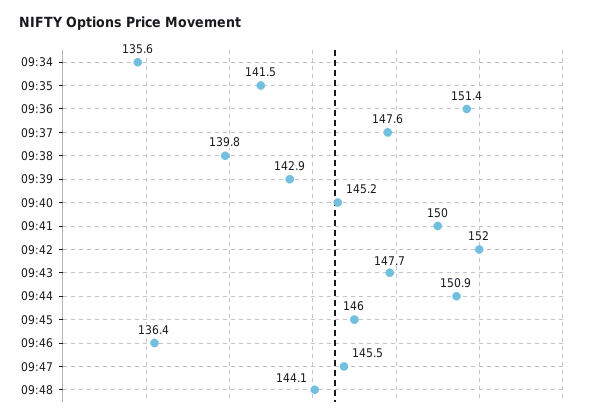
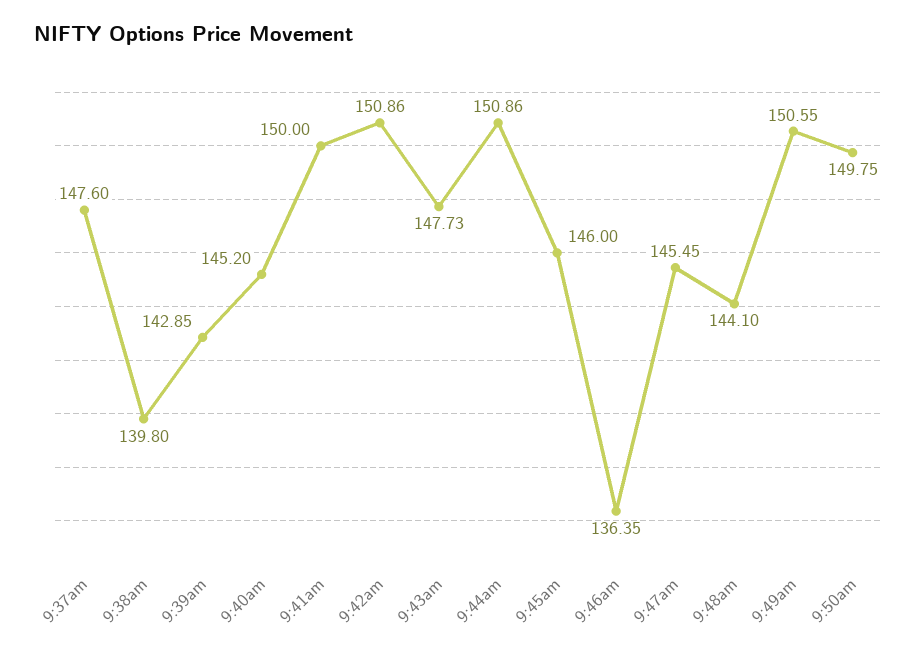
09:34: 135.6 -> none
09:35: 141.5 -> none
09:36: 151.4 -> none
09:42: 152 -> 150.86
9:49am: none -> 150.55
9:50am: none -> 149.75

